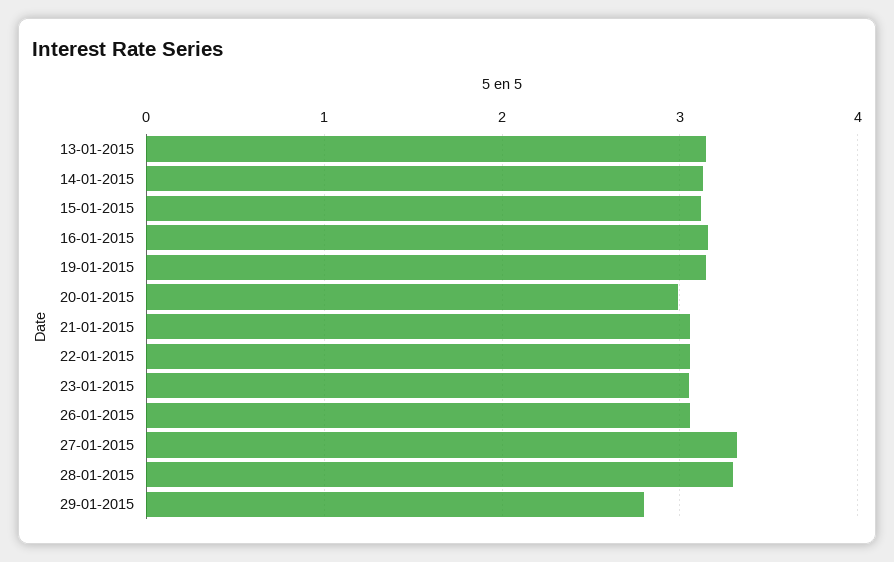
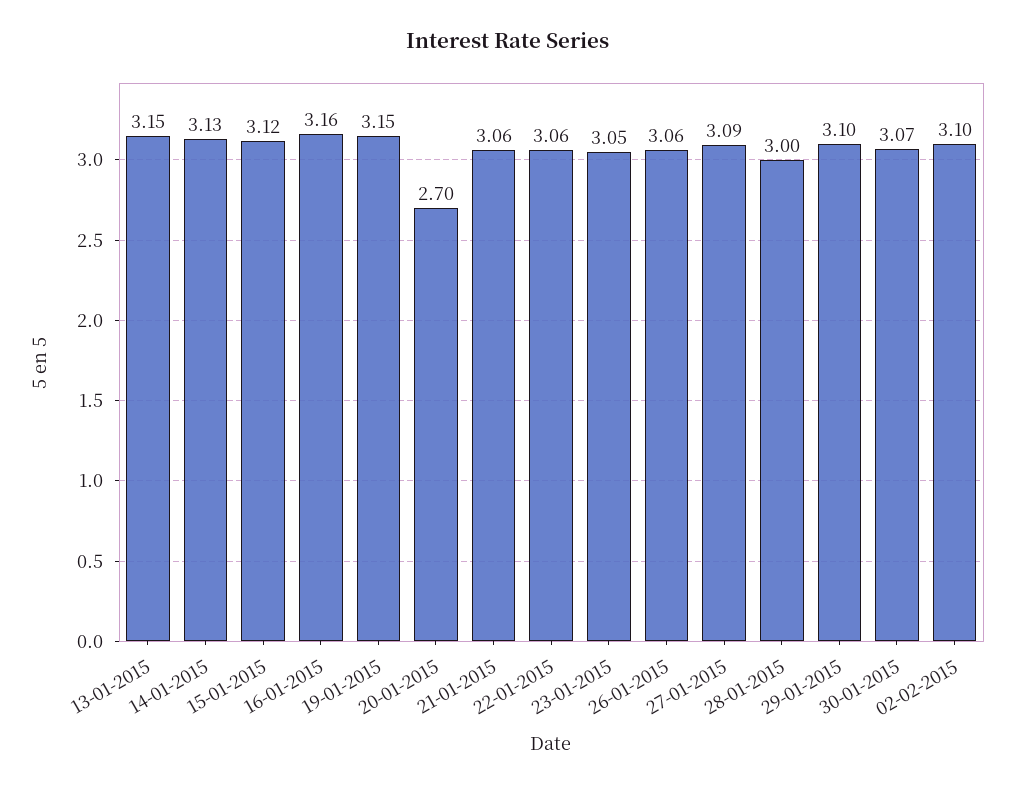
20-01-2015: 3 -> 2.7
27-01-2015: 3.3 -> 3.09
28-01-2015: 3.3 -> 3
29-01-2015: 2.8 -> 3.1
30-01-2015: none -> 3.07
02-02-2015: none -> 3.1

